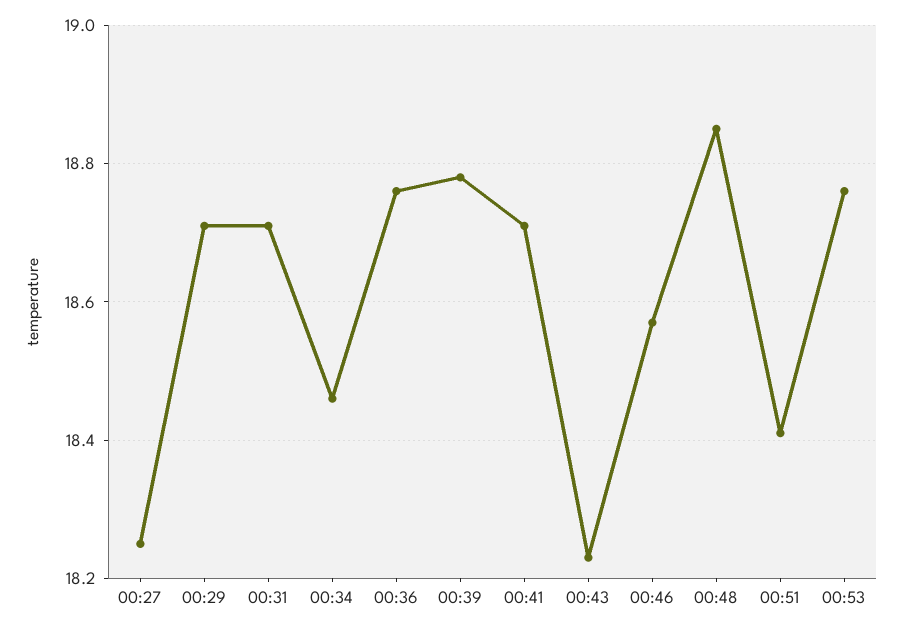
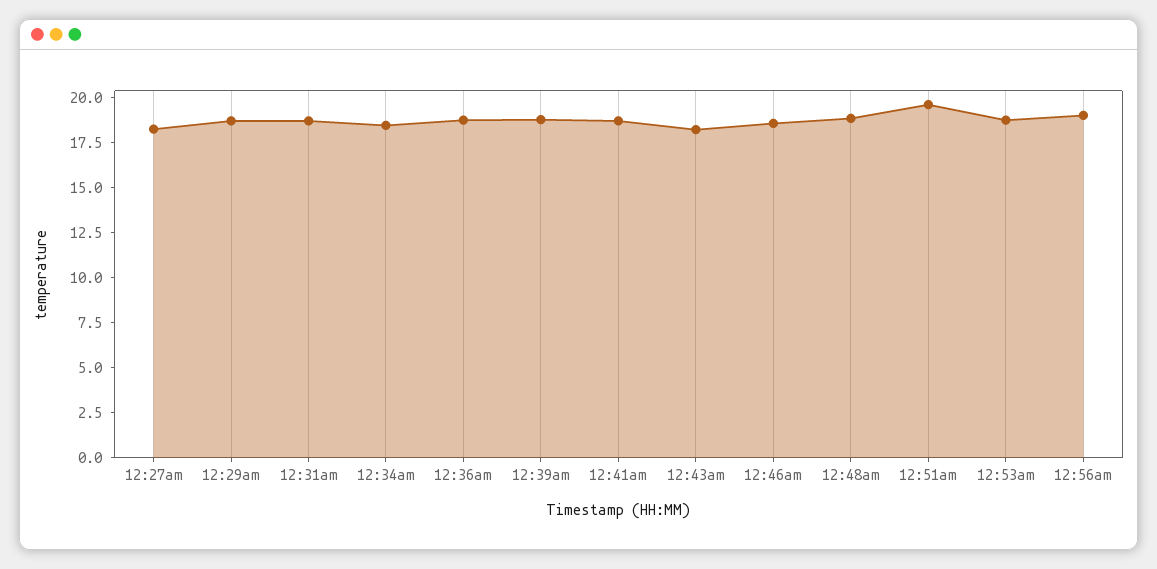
00:51: 18.4 -> 19.5
12:56am: none -> 19

